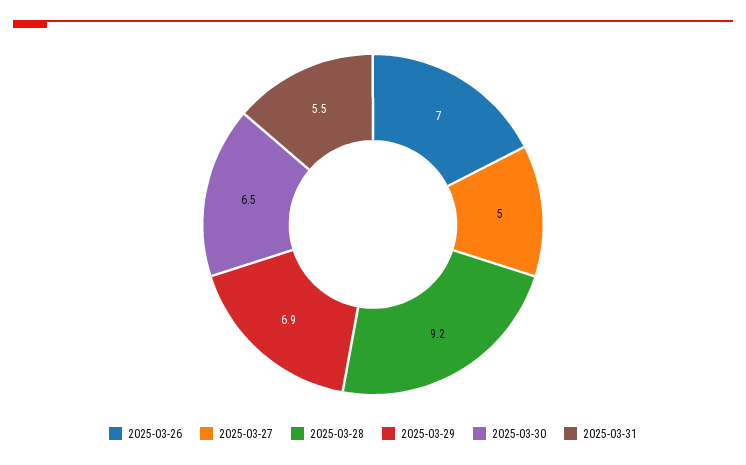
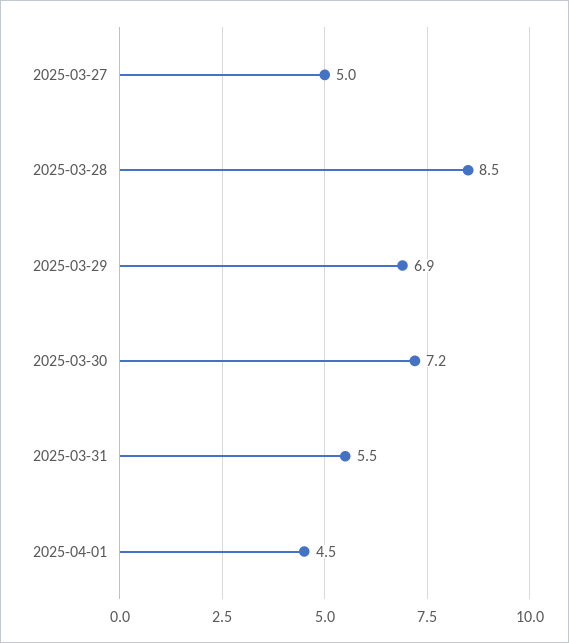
2025-03-26: 7 -> none
2025-03-28: 9.2 -> 8.5
2025-03-30: 6.5 -> 7.2
2025-04-01: none -> 4.5

